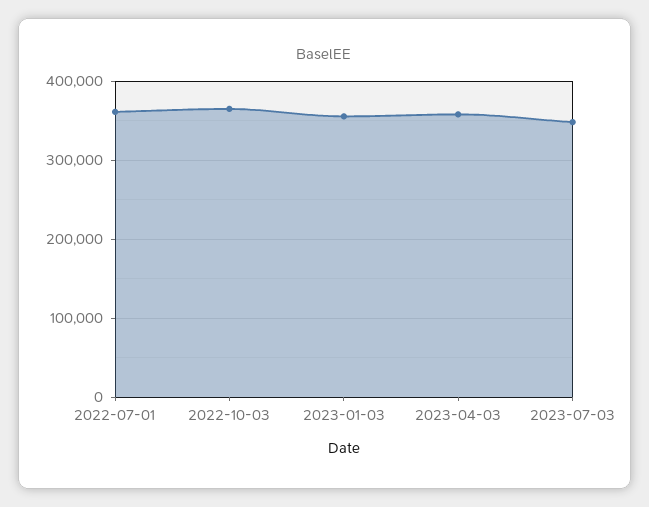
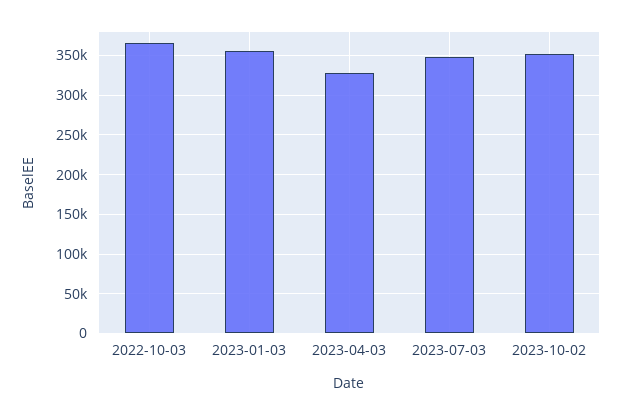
2022-07-01: 360000 -> none
2023-04-03: 360000 -> 330000
2023-10-02: none -> 350000

